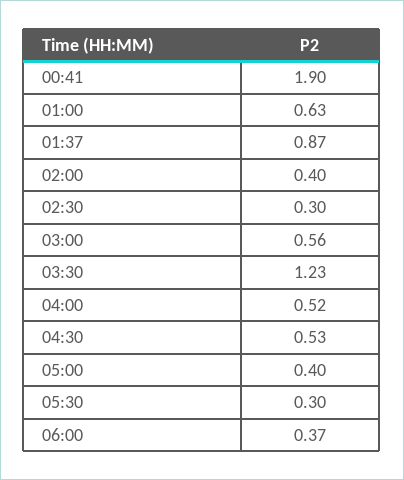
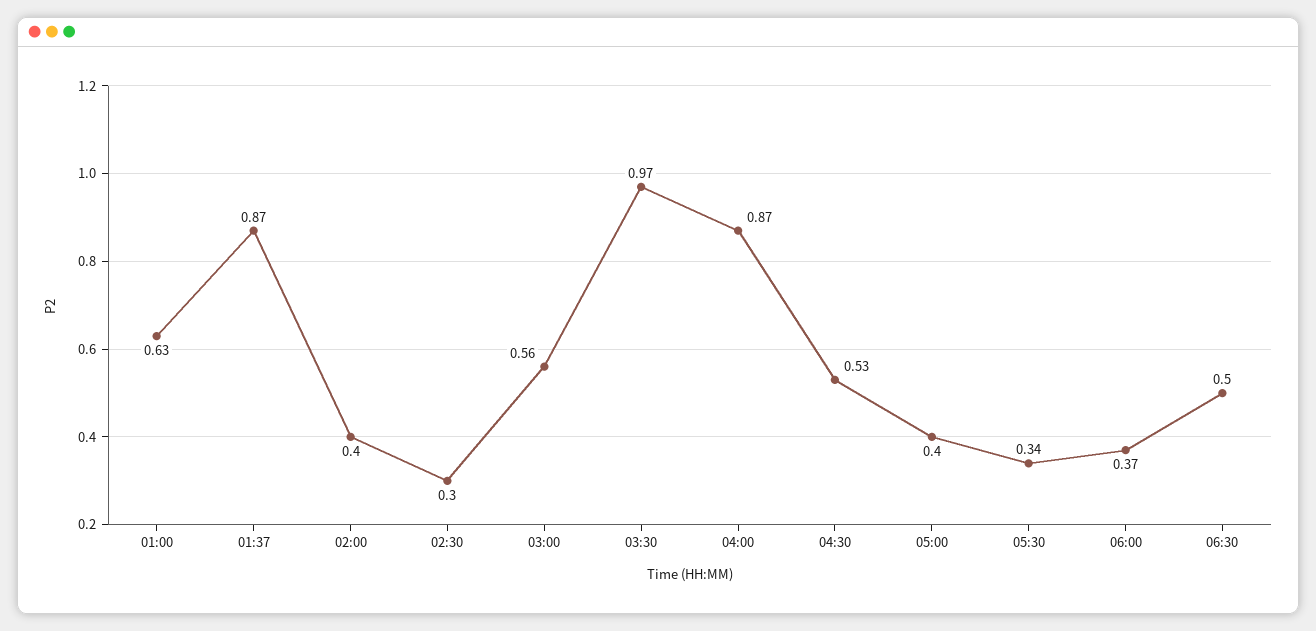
00:41: 1.9 -> none
03:30: 1.23 -> 0.97
04:00: 0.52 -> 0.87
05:30: 0.3 -> 0.34
06:30: none -> 0.5

